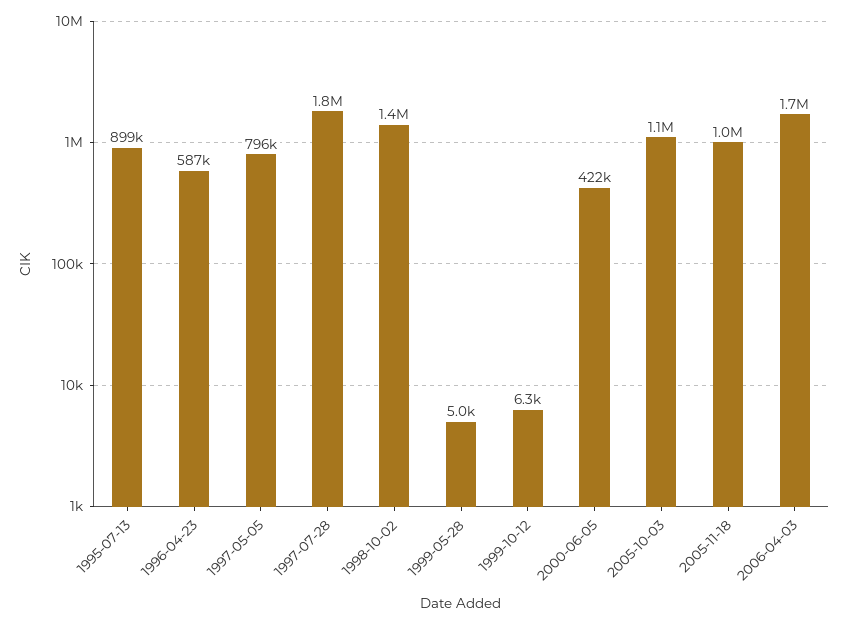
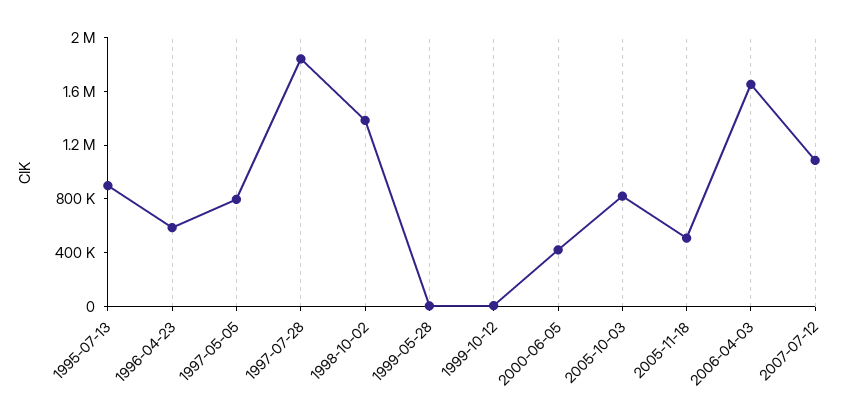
2005-10-03: 1100000 -> 800000
2005-11-18: 1000000 -> 500000
2007-07-12: none -> 1100000

